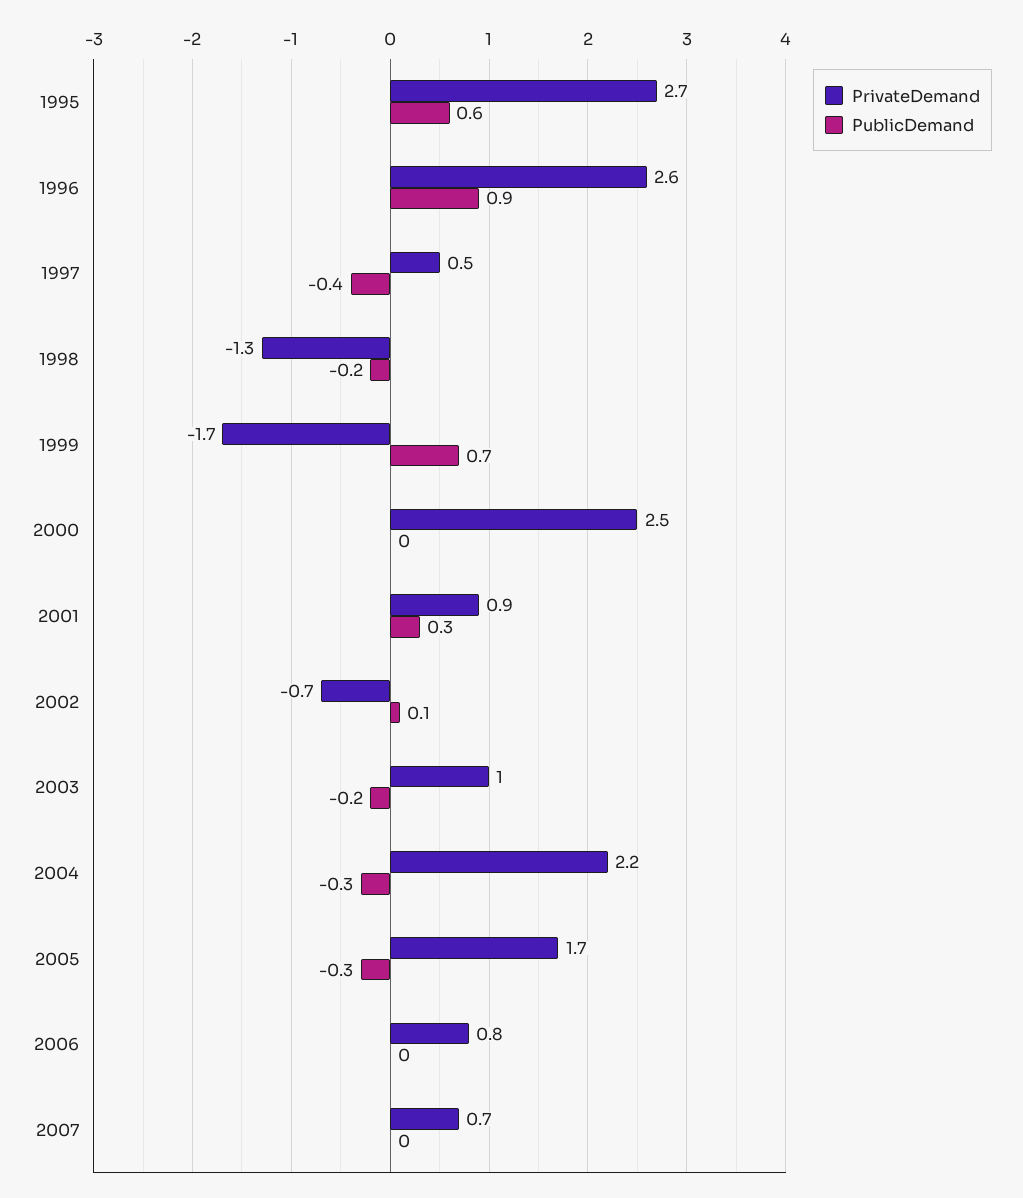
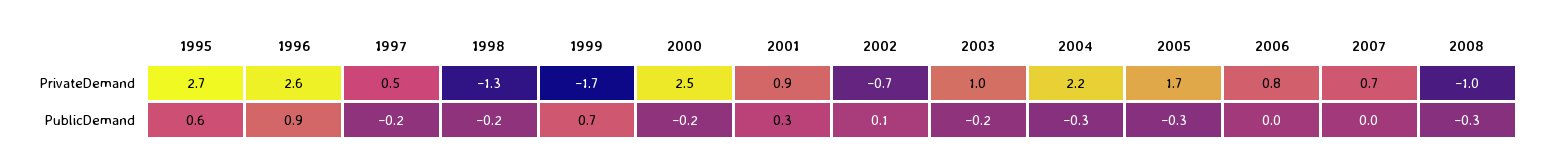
PublicDemand, 1997: -0.4 -> -0.2
PublicDemand, 2000: 0 -> -0.2
PrivateDemand, 2008: none -> -1
PublicDemand, 2008: none -> -0.3

